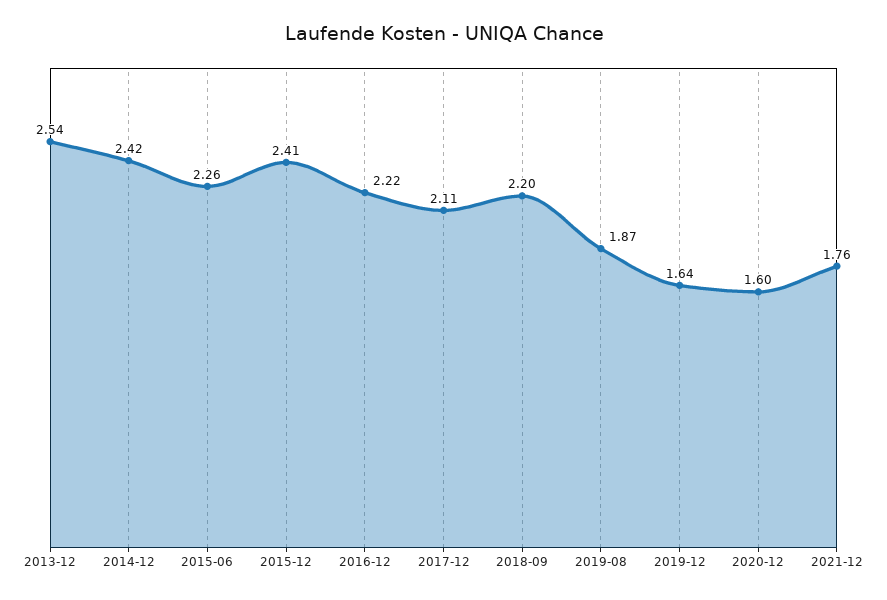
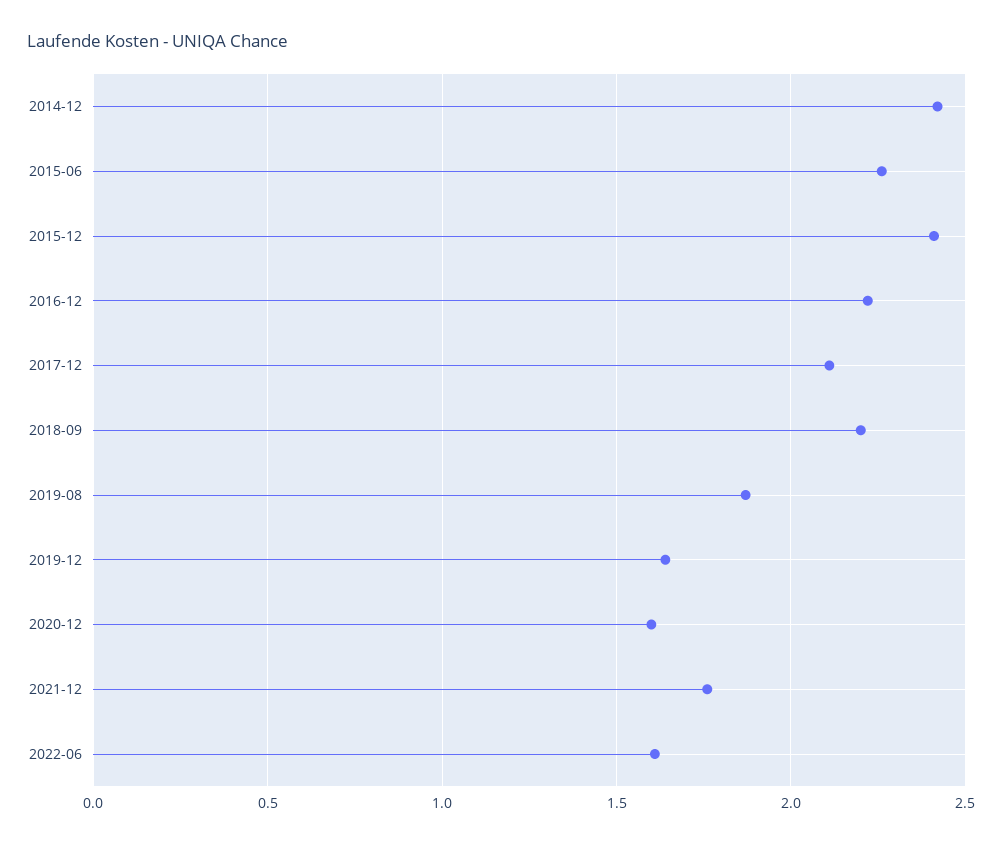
2013-12: 2.54 -> none
2022-06: none -> 1.6

